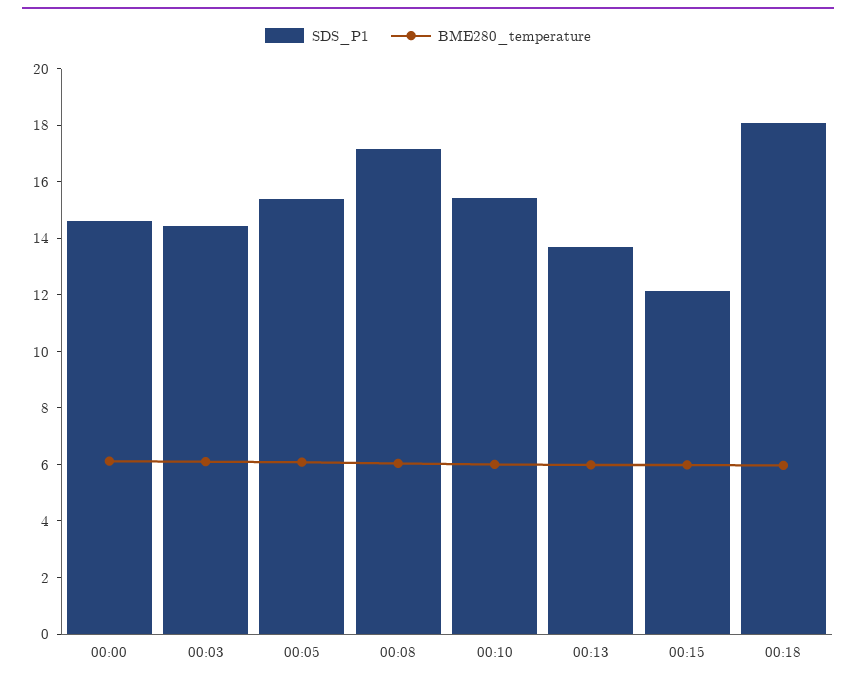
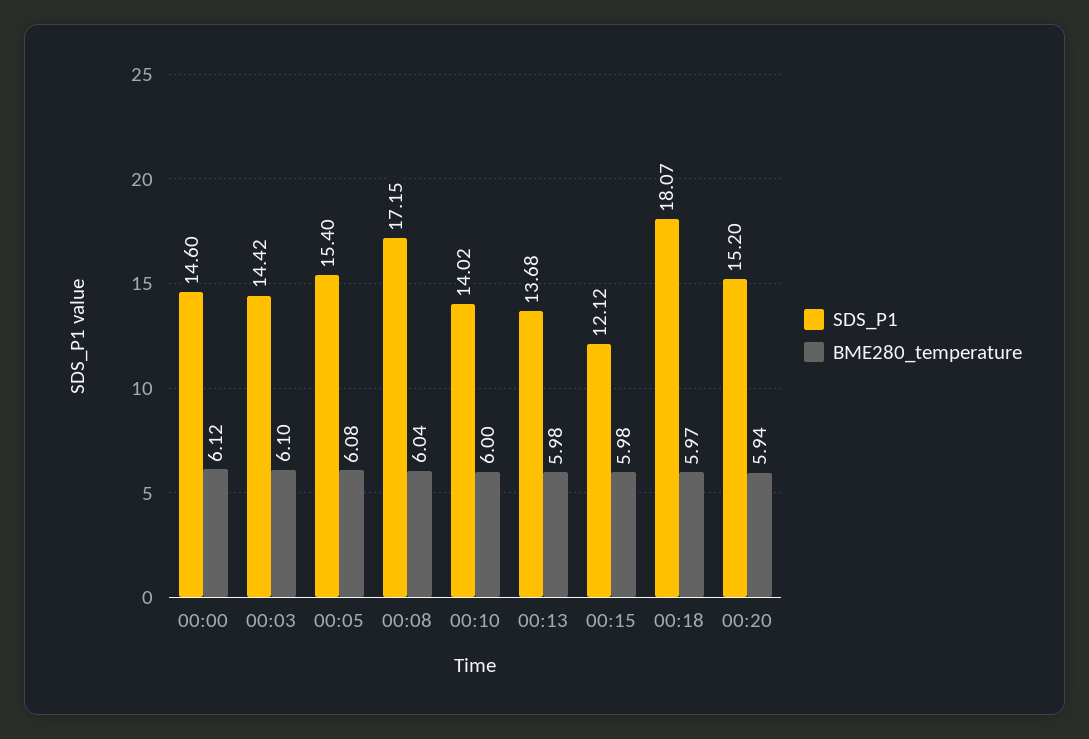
SDS_P1, 00:10: 15.5 -> 14.02
SDS_P1, 00:20: none -> 15.2
BME280_temperature, 00:20: none -> 5.94

